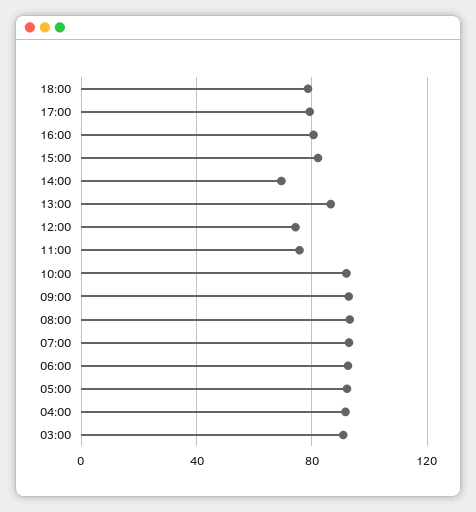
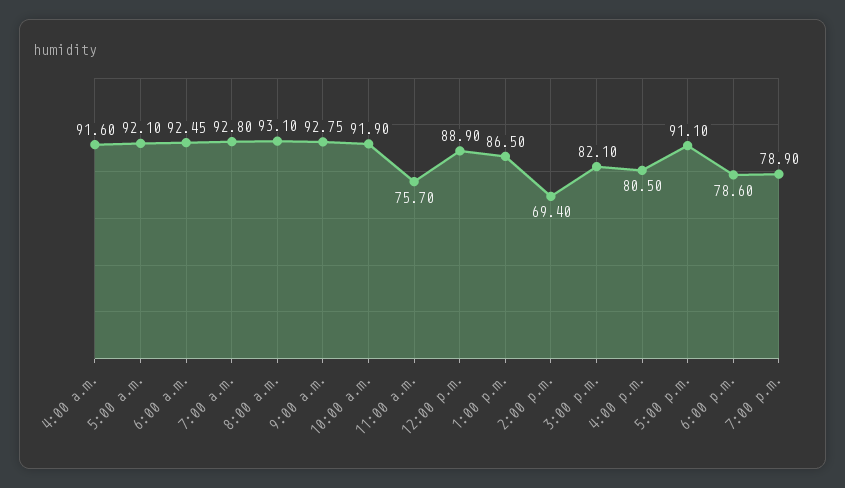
17:00: 80 -> 91.1
12:00: 75 -> 88.9
03:00: 90 -> none
7:00 p.m.: none -> 78.9

